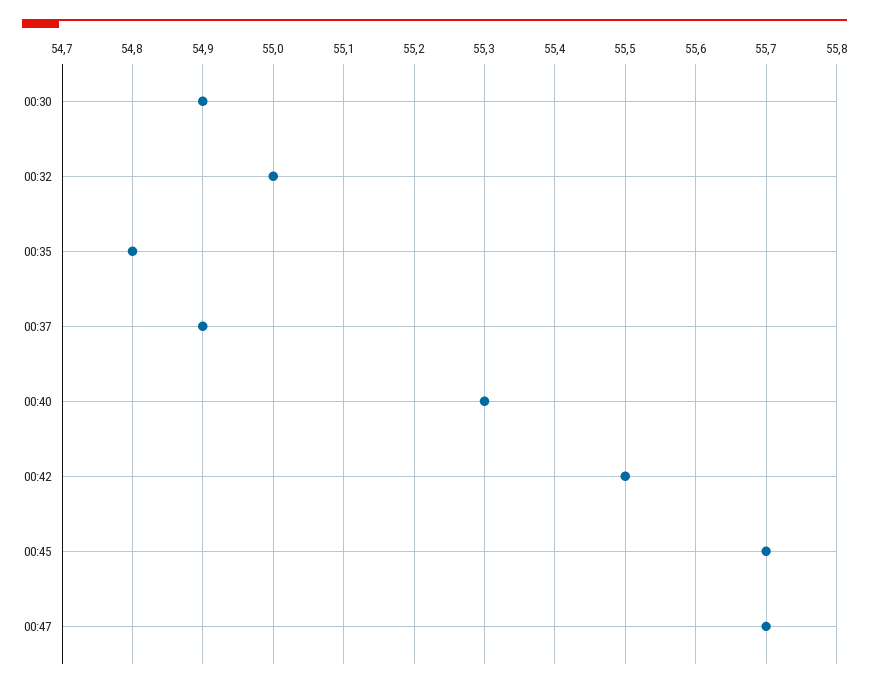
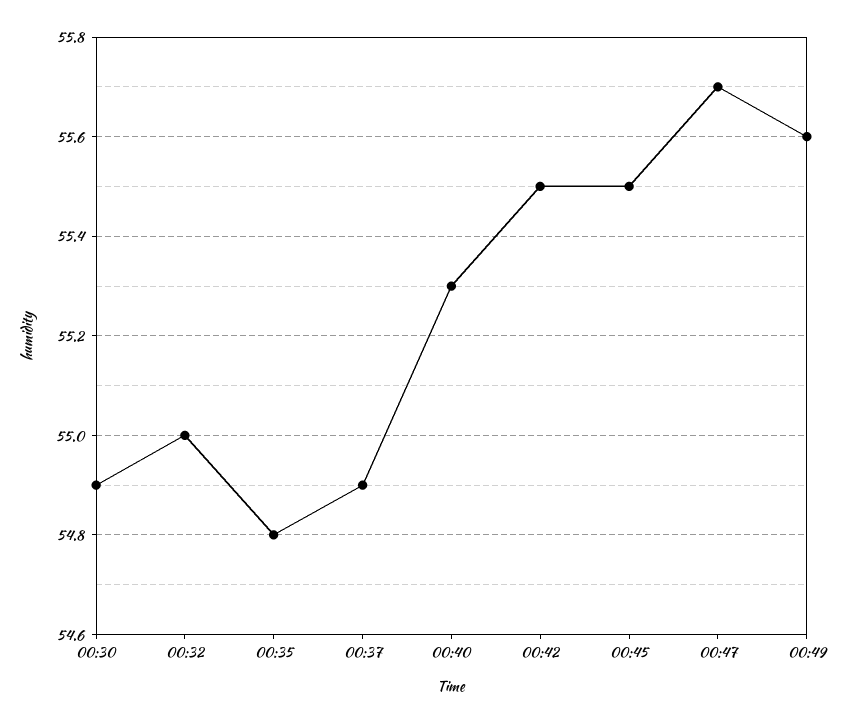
00:45: 55.7 -> 55.5
00:49: none -> 55.6

